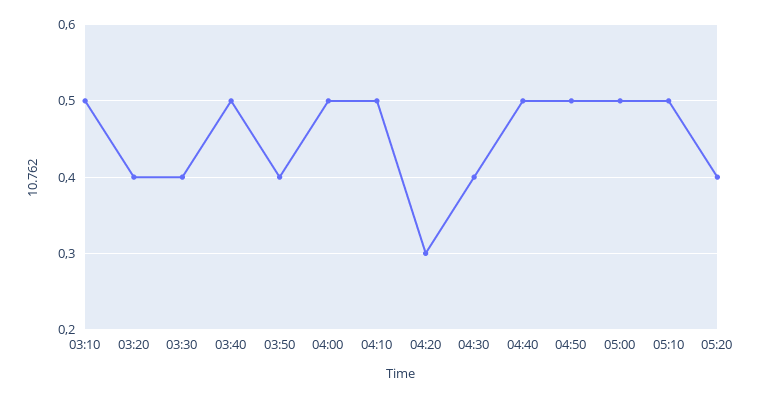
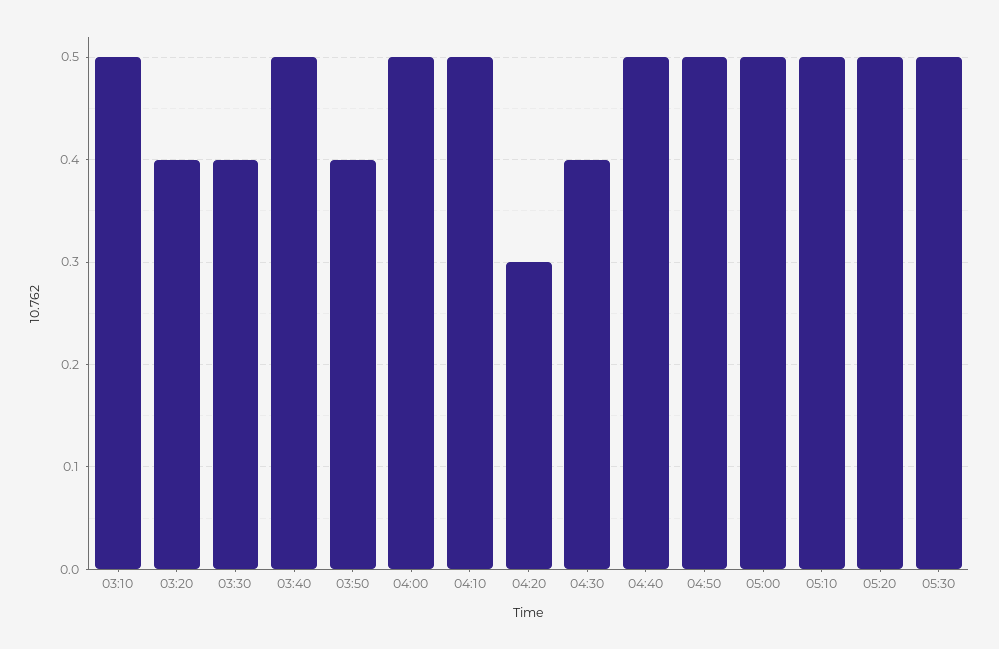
05:20: 0.4 -> 0.5
05:30: none -> 0.5

